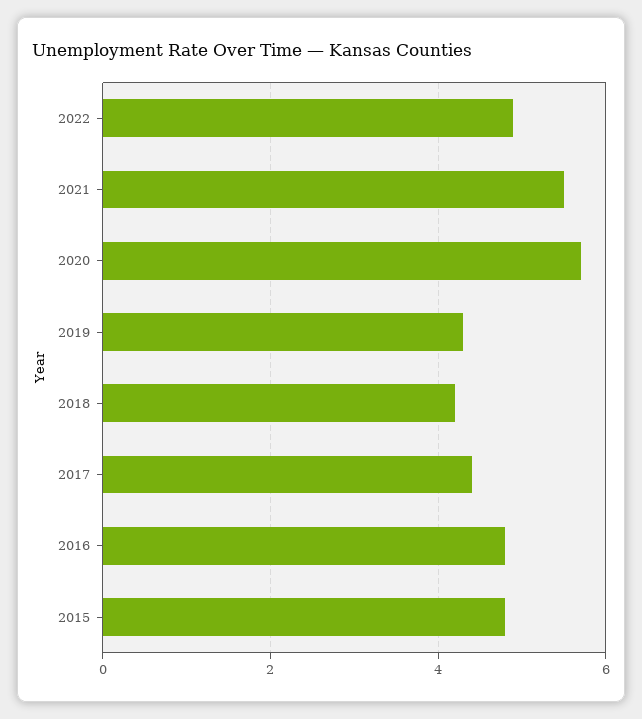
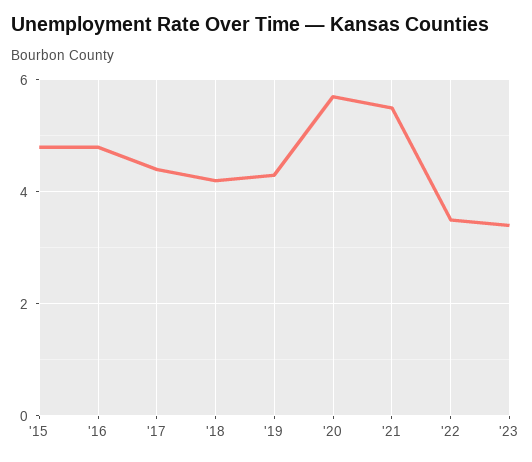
2022: 5 -> 3.5
'23: none -> 3.5

